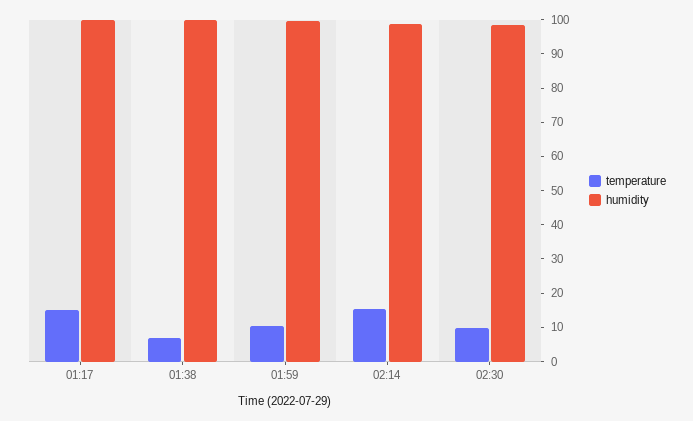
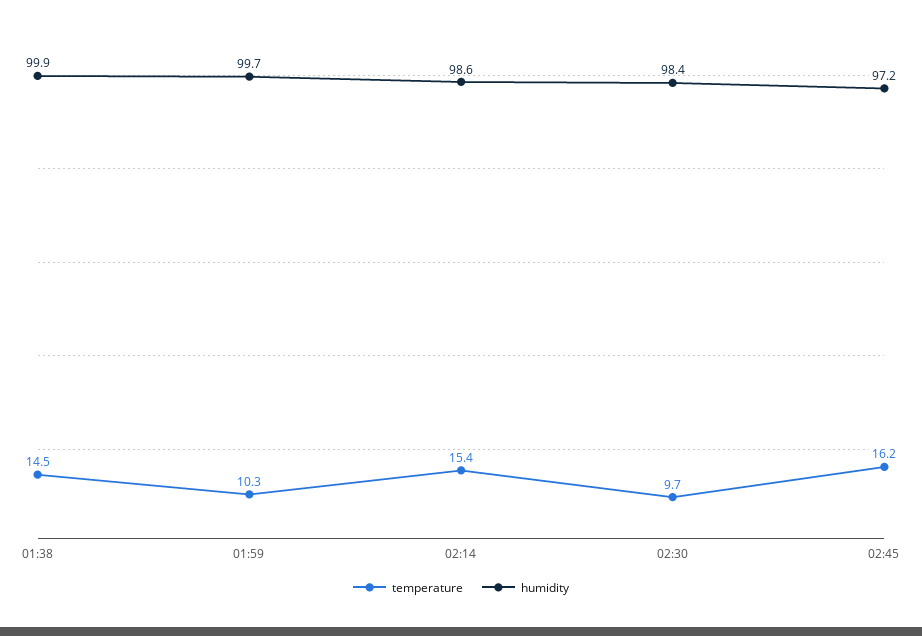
temperature, 01:17: 15 -> none
humidity, 01:17: 100 -> none
temperature, 01:38: 7.5 -> 14.5
temperature, 02:45: none -> 16.2
humidity, 02:45: none -> 97.2

